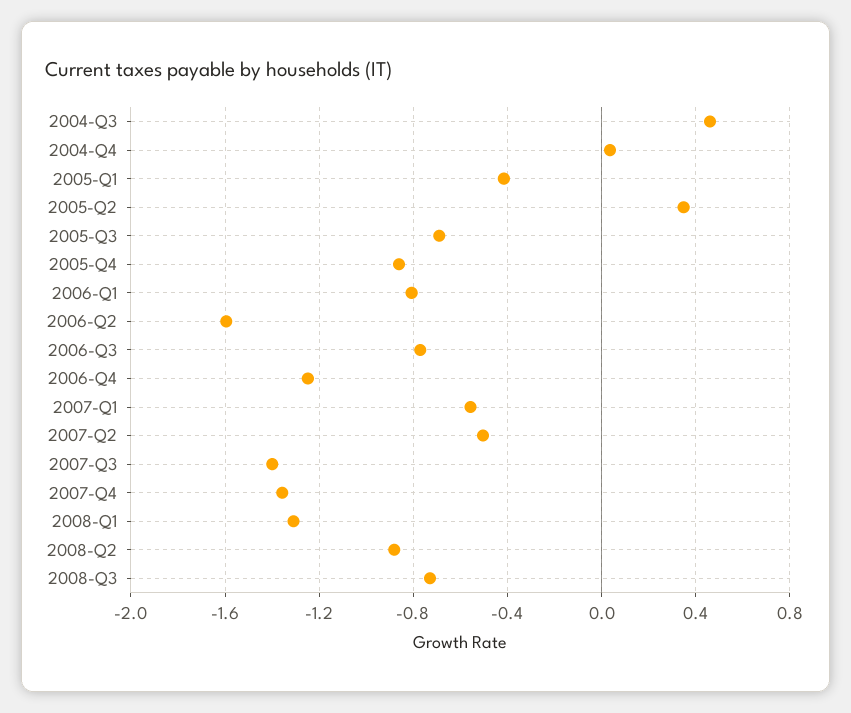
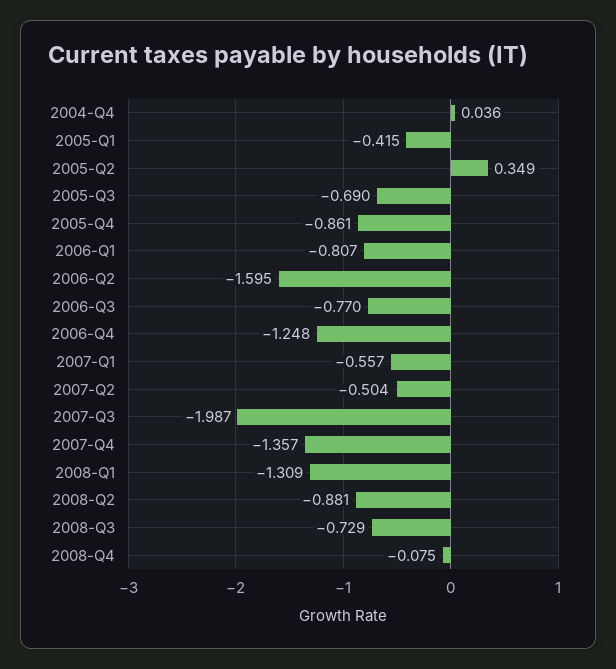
2004-Q3: 0.45 -> none
2007-Q3: -1.4 -> -1.987
2008-Q4: none -> -0.075

